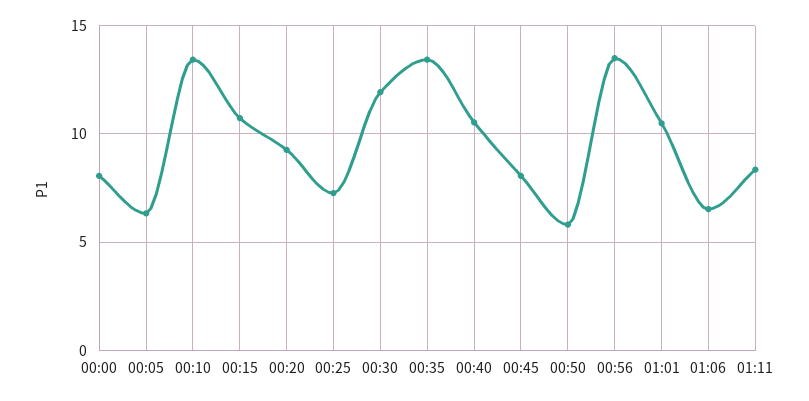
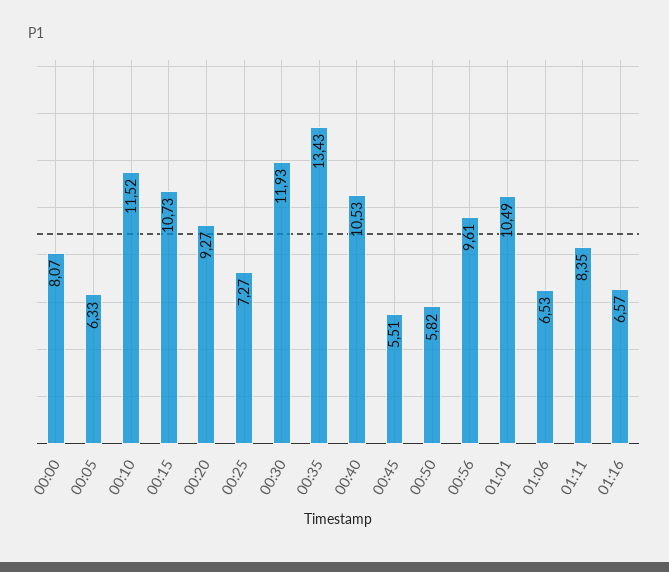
00:10: 13.5 -> 11.52
00:45: 8 -> 5.51
00:56: 13.5 -> 9.61
01:16: none -> 6.57

